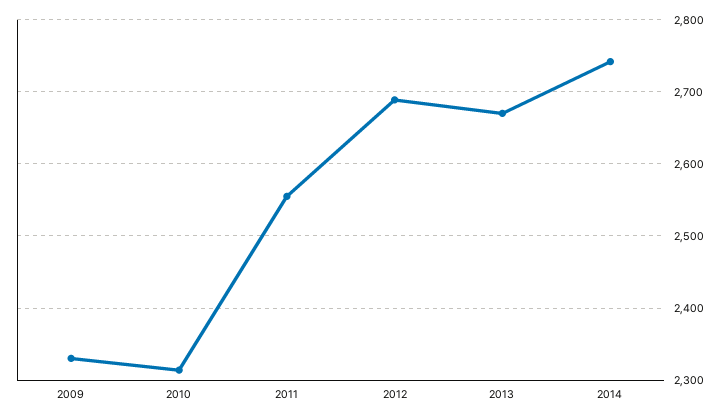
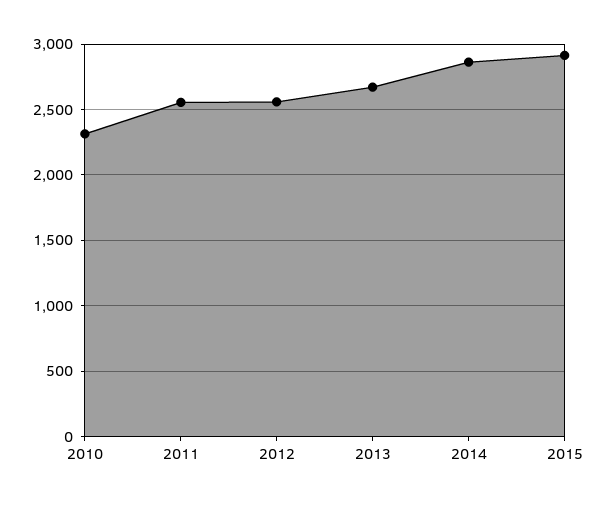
2009: 2330 -> none
2012: 2690 -> 2550
2014: 2740 -> 2850
2015: none -> 2900

